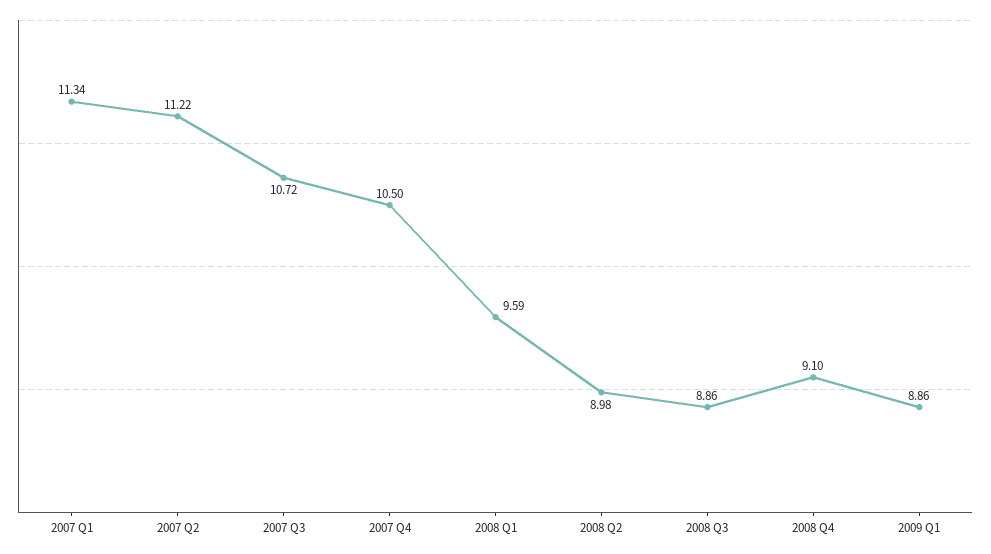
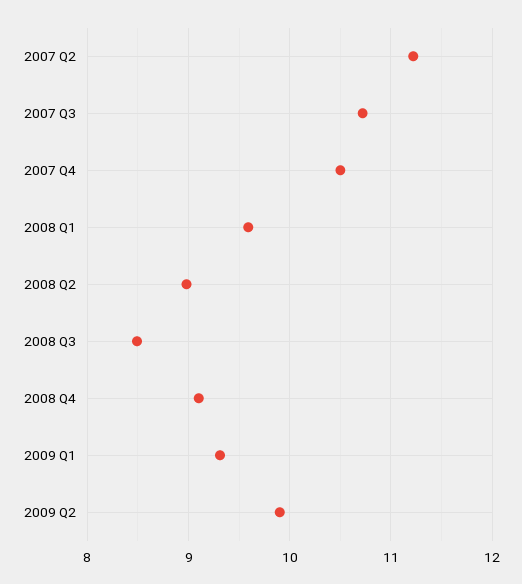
2007 Q1: 11.34 -> none
2008 Q3: 8.86 -> 8.5
2009 Q1: 8.86 -> 9.3
2009 Q2: none -> 9.9

